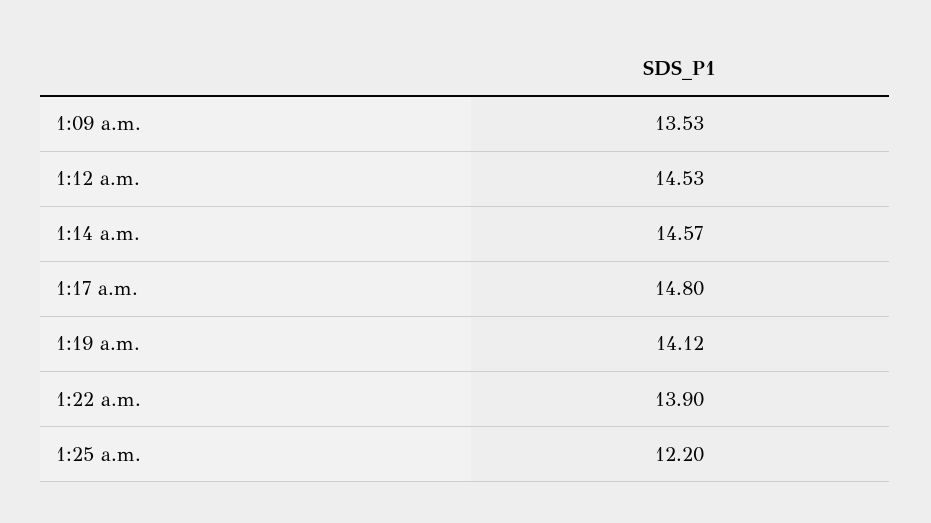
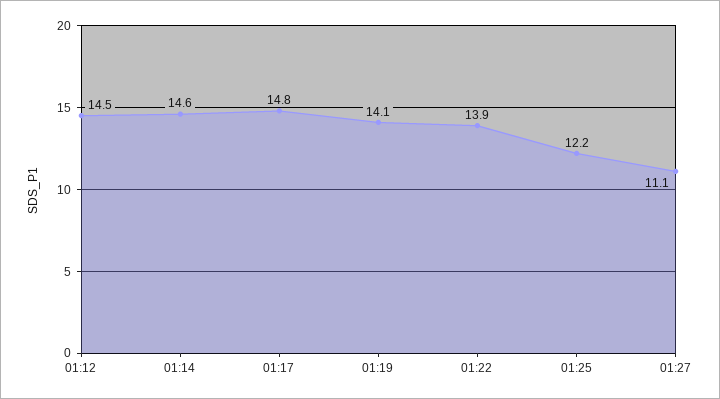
1:09 a.m.: 13.53 -> none
01:27: none -> 11.1

